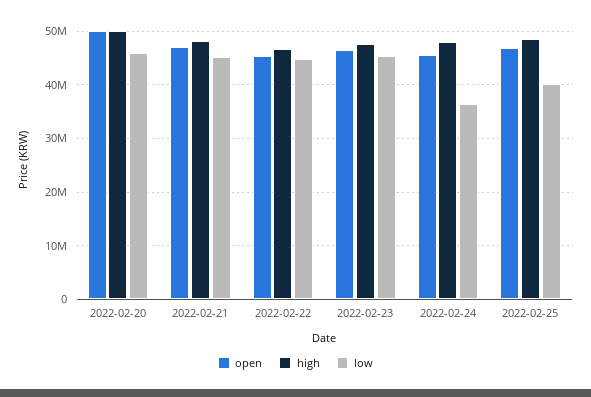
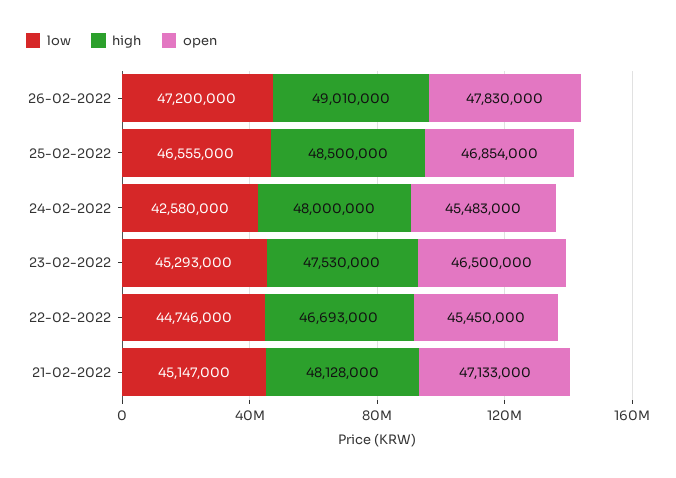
open, 2022-02-20: 50000000 -> none
high, 2022-02-20: 50000000 -> none
low, 2022-02-20: 46000000 -> none
low, 2022-02-24: 36000000 -> 42580000
low, 2022-02-25: 40000000 -> 46555000
low, 26-02-2022: none -> 47200000
high, 26-02-2022: none -> 49010000
open, 26-02-2022: none -> 47830000

